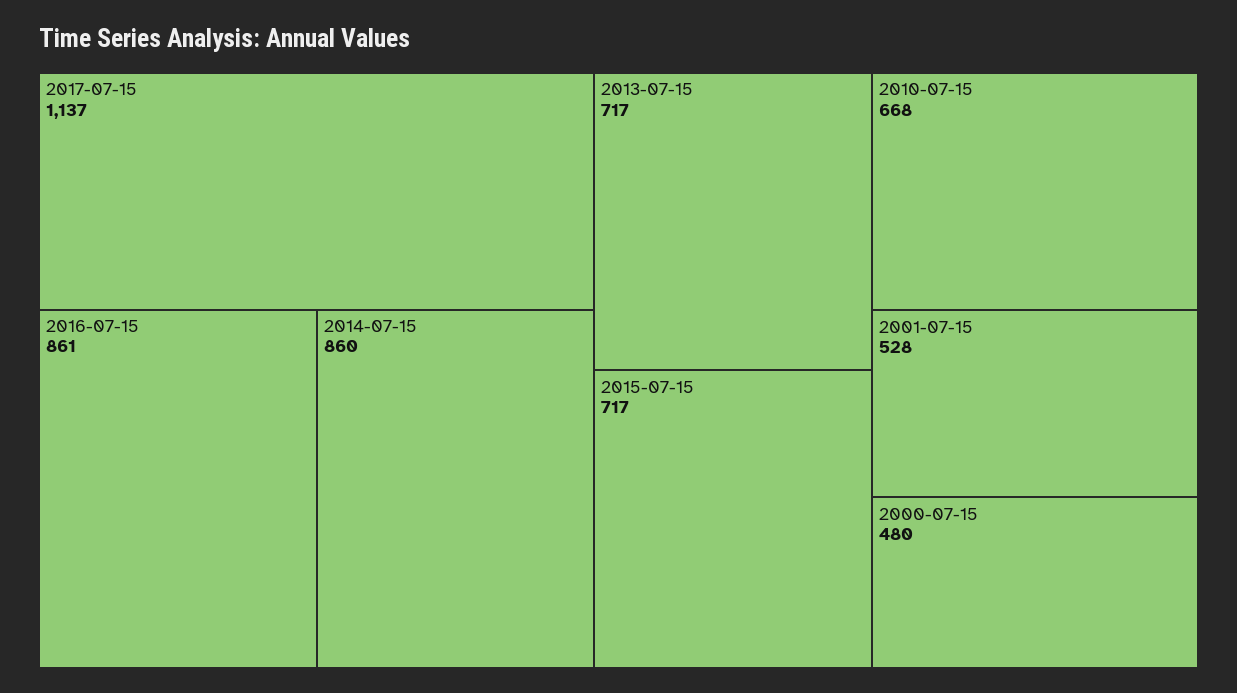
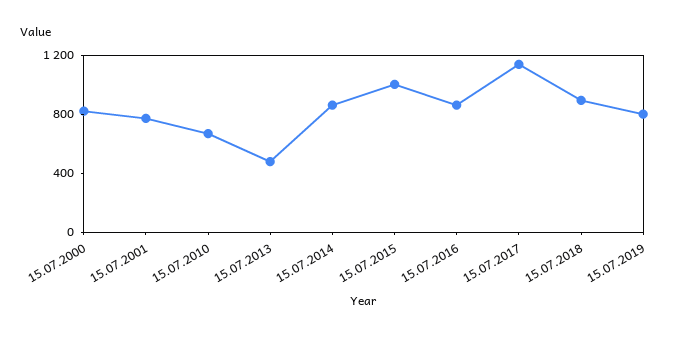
2013-07-15: 717 -> 500
2015-07-15: 717 -> 1000
2001-07-15: 528 -> 800
2000-07-15: 480 -> 800
15.07.2018: none -> 900
15.07.2019: none -> 800

